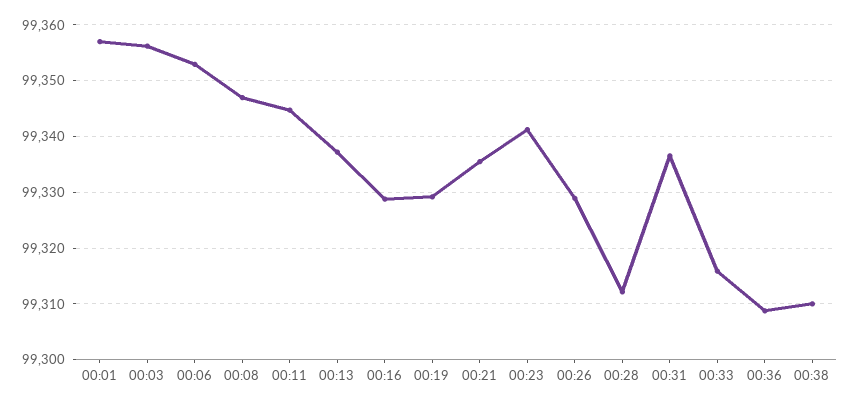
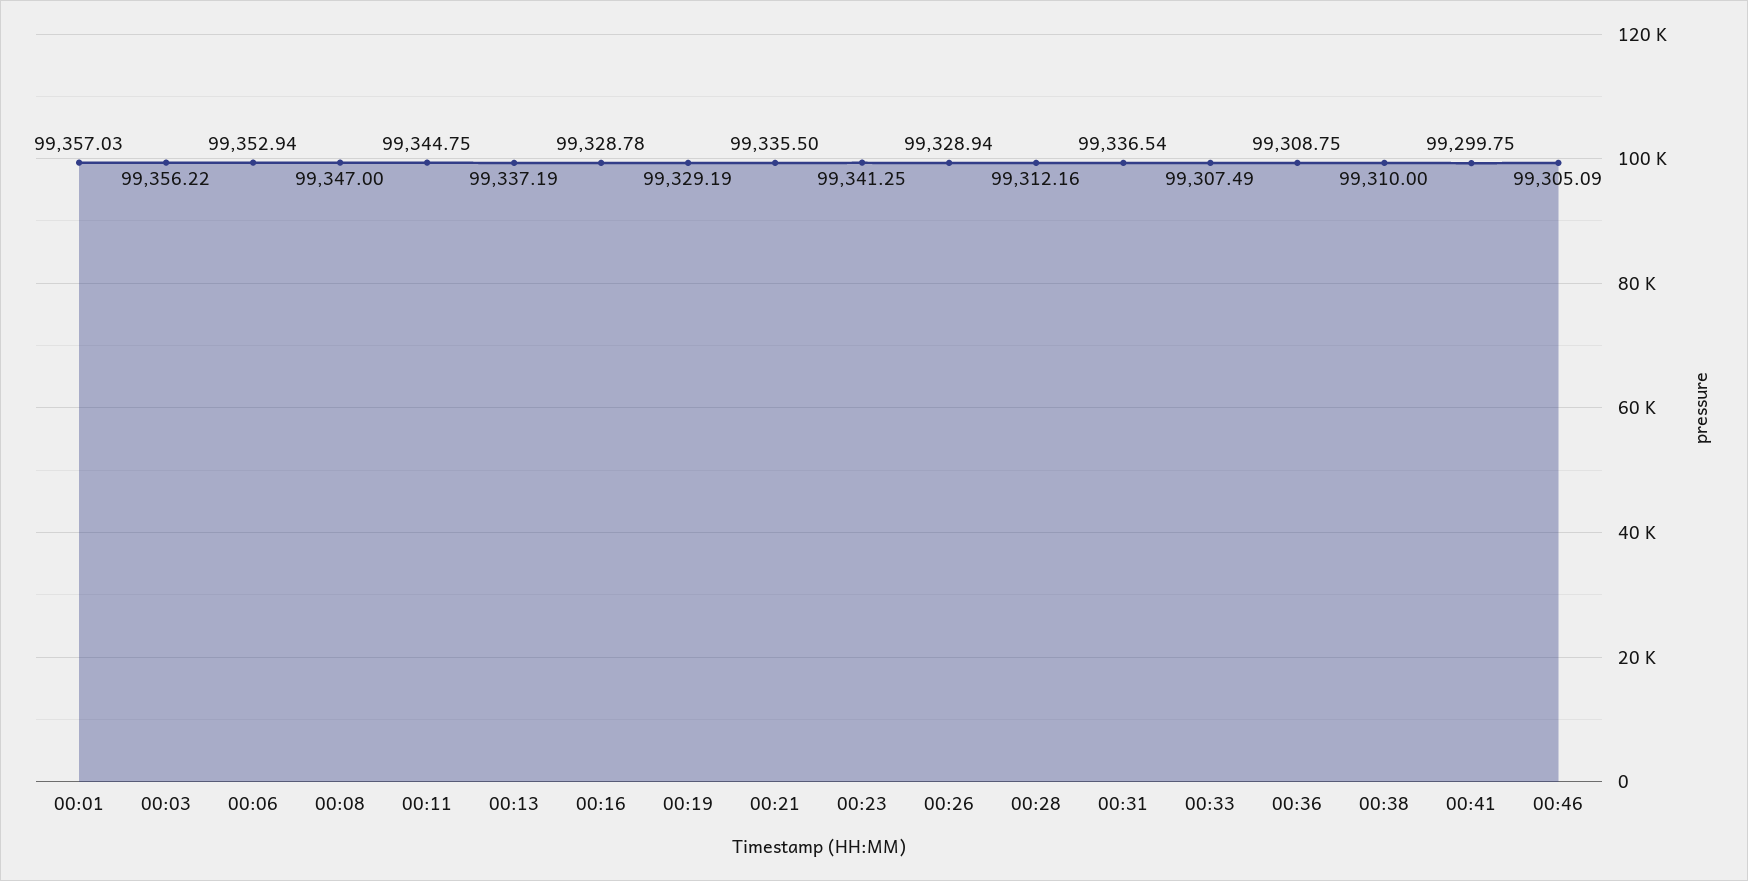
00:33: 99316 -> 99307.49
00:41: none -> 99299.75
00:46: none -> 99305.09

